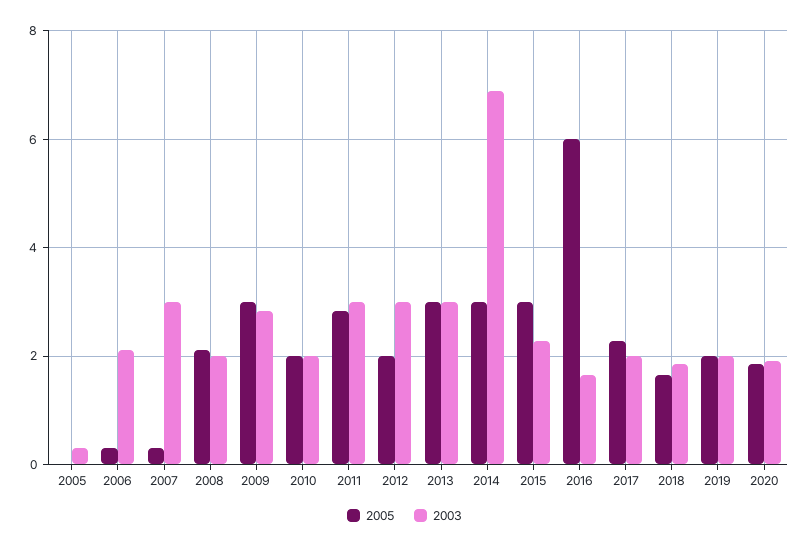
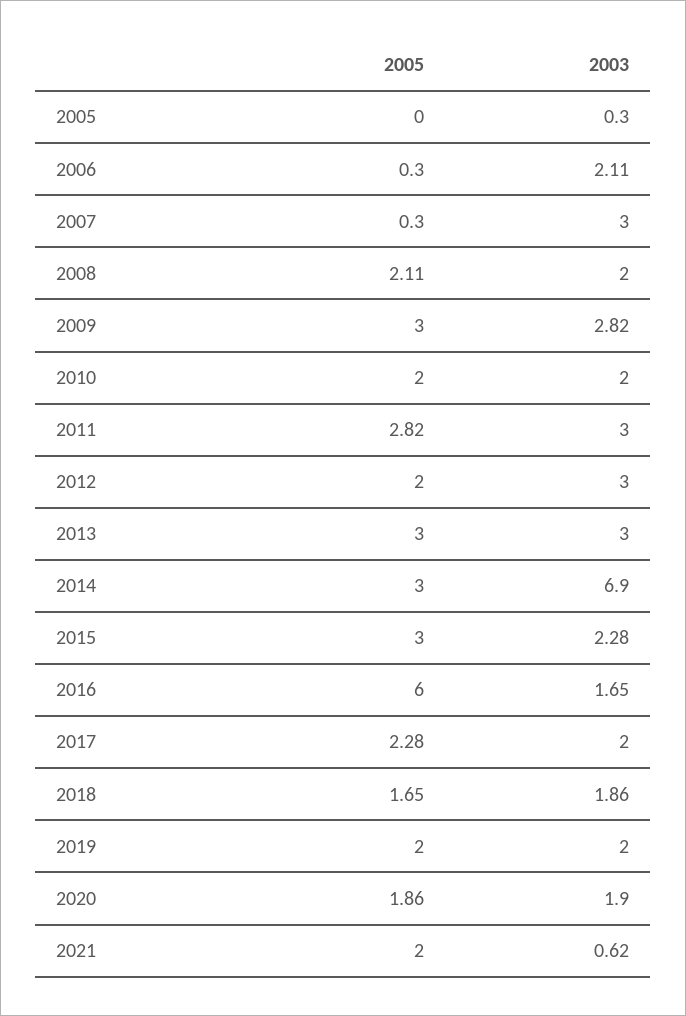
2005, 2021: none -> 2
2003, 2021: none -> 0.62

